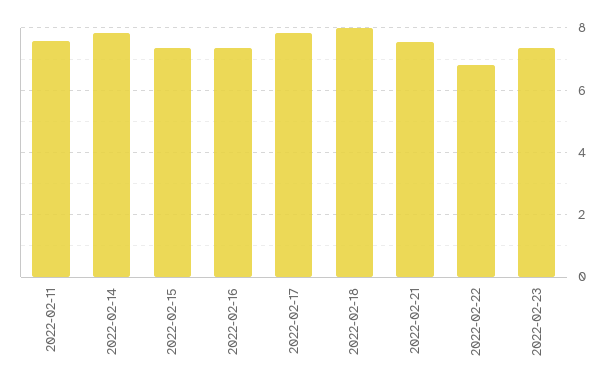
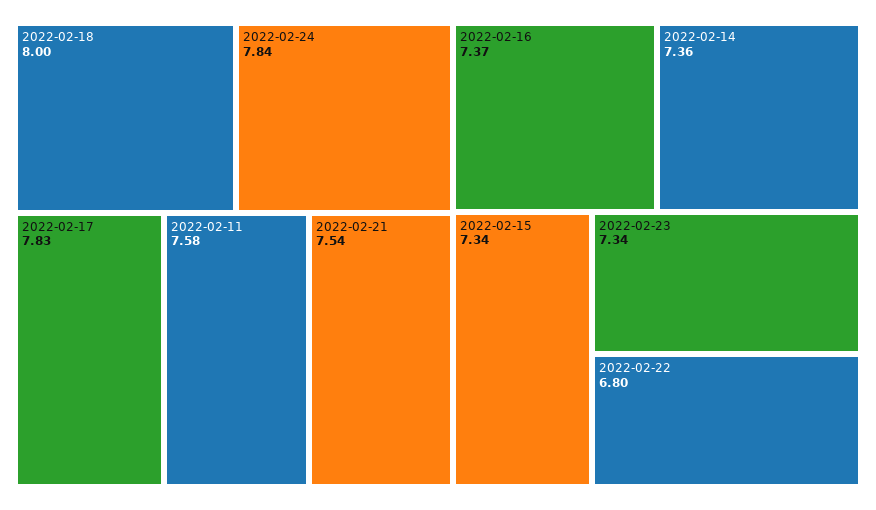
2022-02-14: 7.8 -> 7.36
2022-02-24: none -> 7.84

